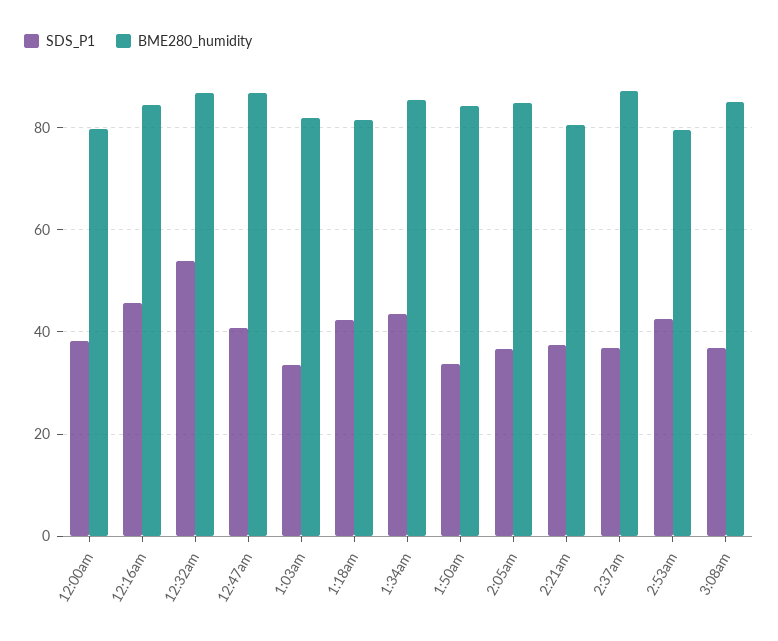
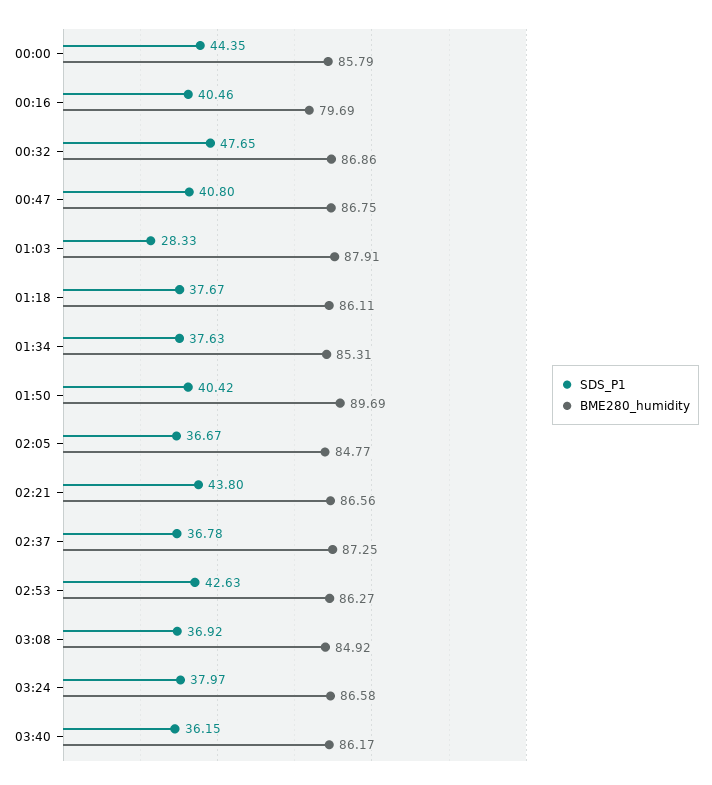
SDS_P1, 12:00am: 38 -> 44.35
BME280_humidity, 12:00am: 80 -> 85.79
SDS_P1, 12:16am: 46 -> 40.46
BME280_humidity, 12:16am: 84 -> 79.69
SDS_P1, 12:32am: 54 -> 47.65
SDS_P1, 1:03am: 34 -> 28.33
BME280_humidity, 1:03am: 82 -> 87.91
SDS_P1, 1:18am: 42 -> 37.67
BME280_humidity, 1:18am: 82 -> 86.11
SDS_P1, 1:34am: 44 -> 37.63
SDS_P1, 1:50am: 34 -> 40.42
BME280_humidity, 1:50am: 84 -> 89.69
SDS_P1, 2:21am: 38 -> 43.8
BME280_humidity, 2:21am: 80 -> 86.56
BME280_humidity, 2:53am: 80 -> 86.27
SDS_P1, 03:24: none -> 37.97
BME280_humidity, 03:24: none -> 86.58
SDS_P1, 03:40: none -> 36.15
BME280_humidity, 03:40: none -> 86.17

